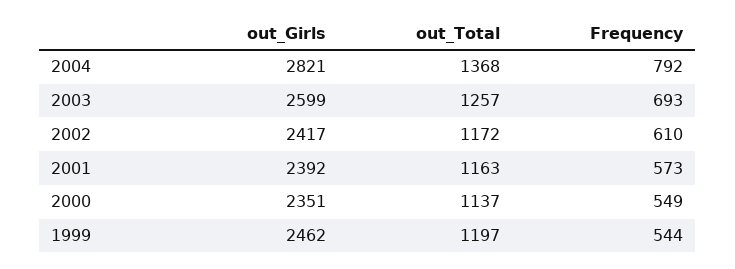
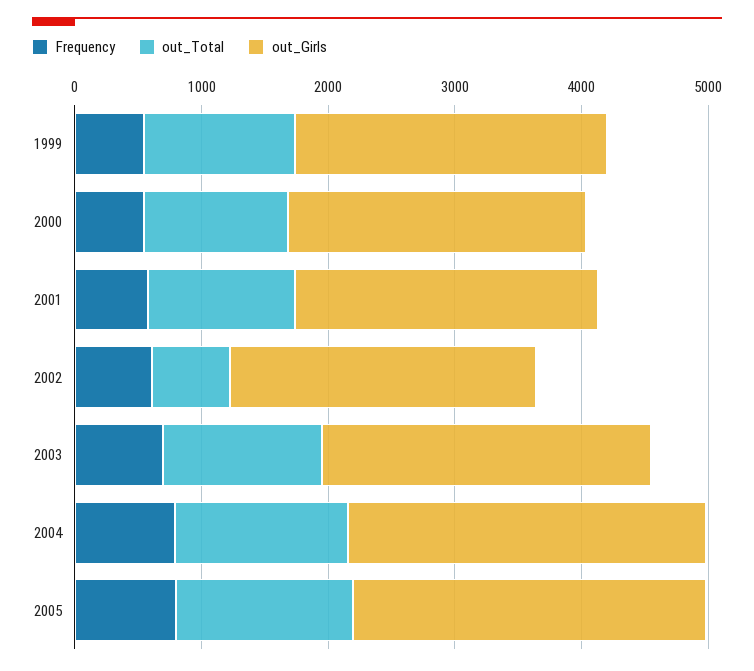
out_Total, 2002: 1172 -> 600
Frequency, 2005: none -> 800
out_Total, 2005: none -> 1400
out_Girls, 2005: none -> 2800

